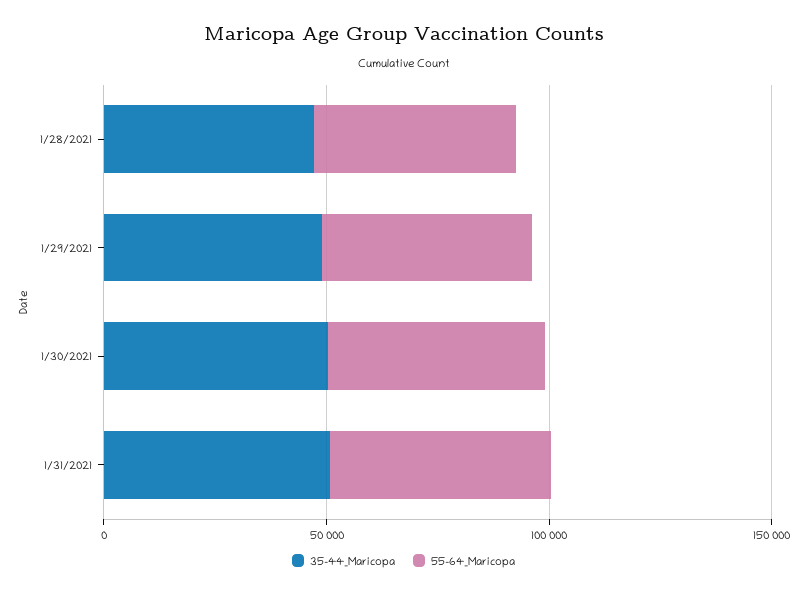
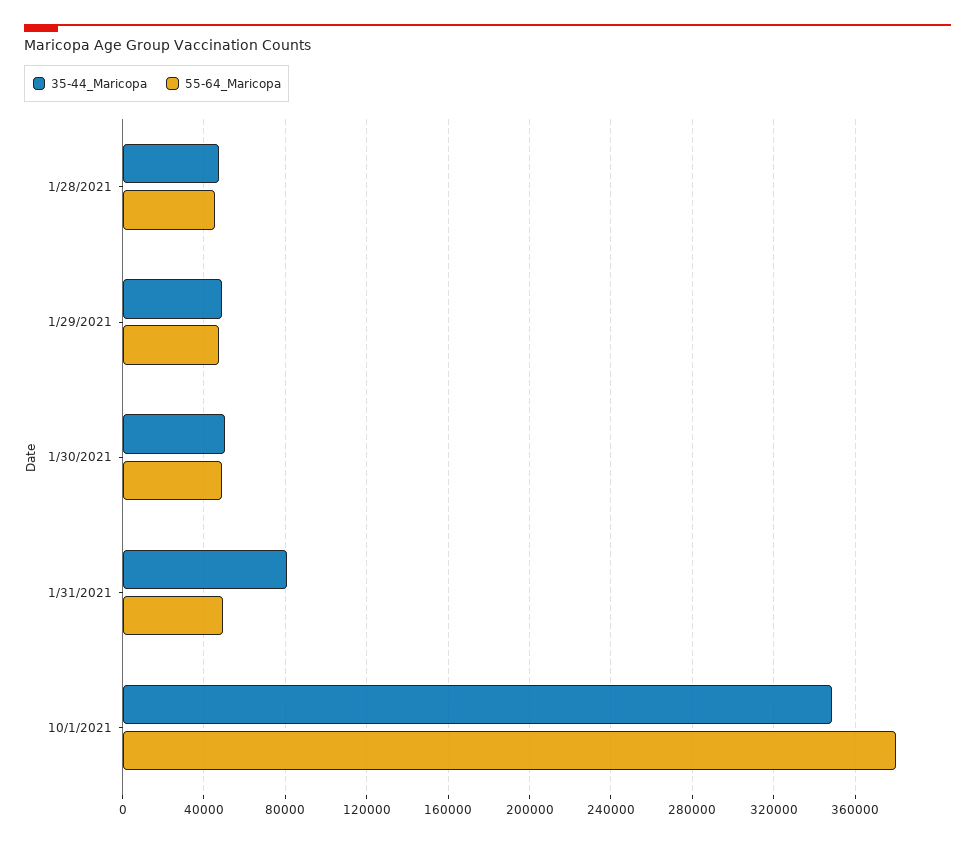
35-44_Maricopa, 1/31/2021: 50000 -> 80000
35-44_Maricopa, 10/1/2021: none -> 350000
55-64_Maricopa, 10/1/2021: none -> 380000

